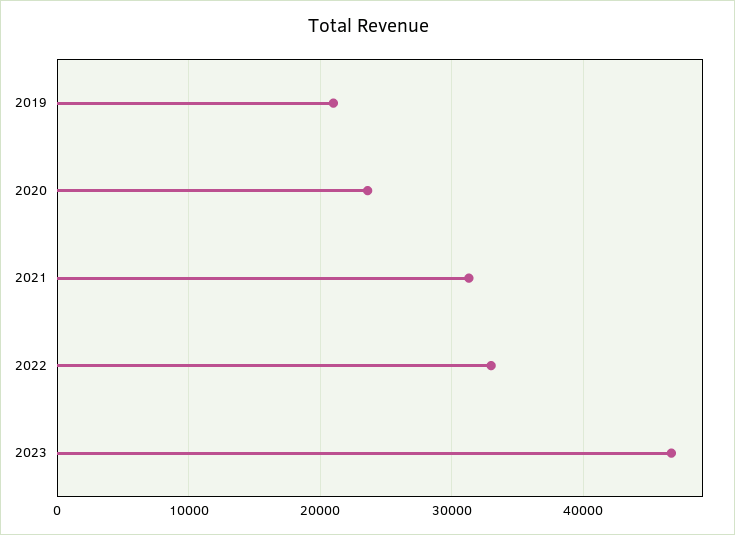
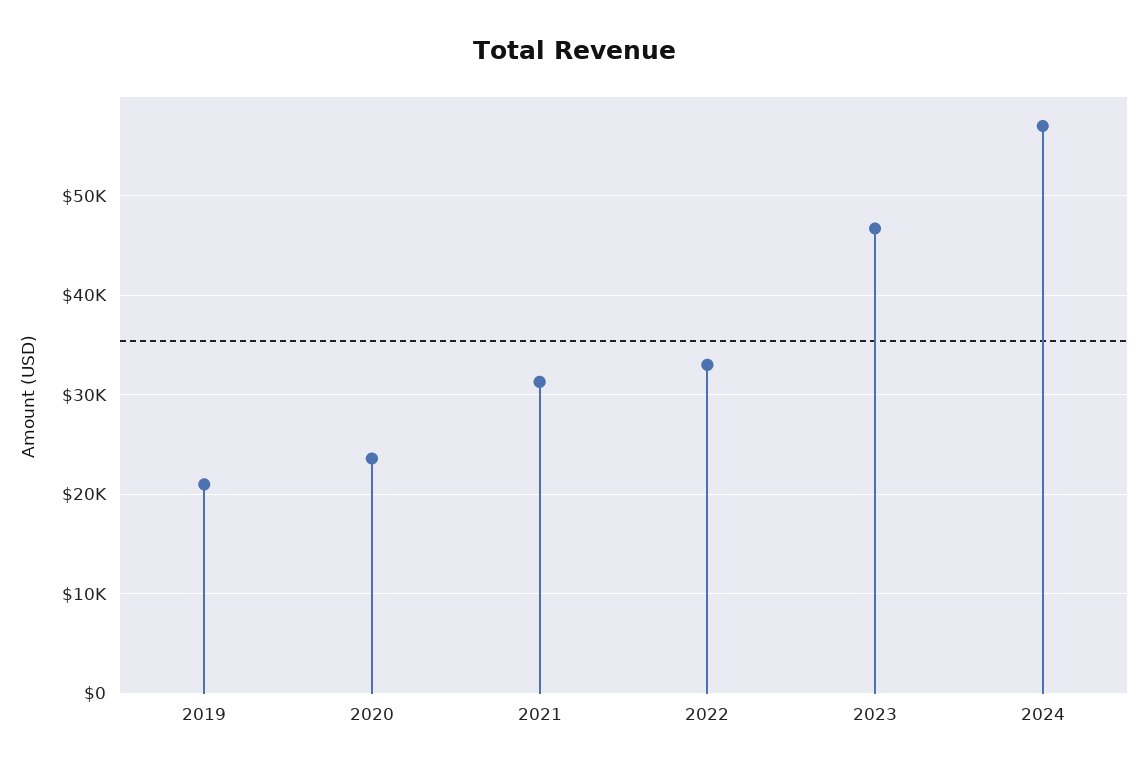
2024: none -> 57000

